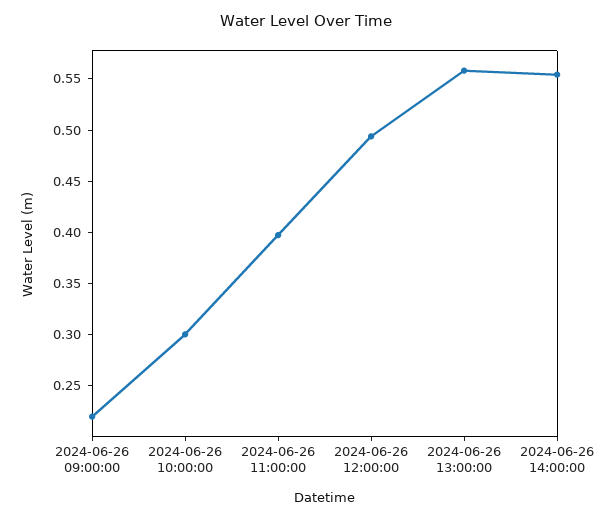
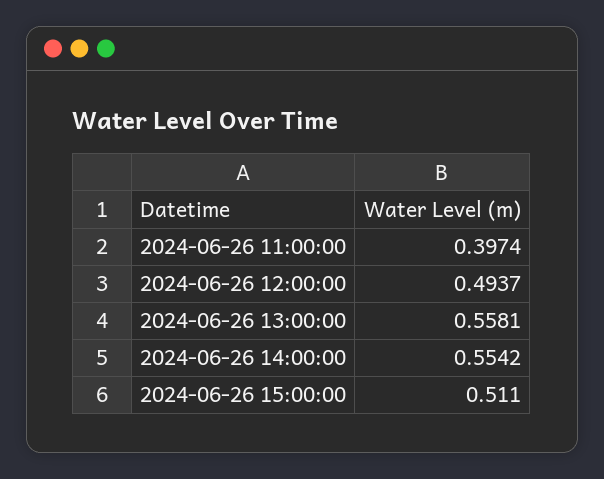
2024-06-26 09:00:00: 0.22 -> none
2024-06-26 10:00:00: 0.3 -> none
2024-06-26 15:00:00: none -> 0.511

